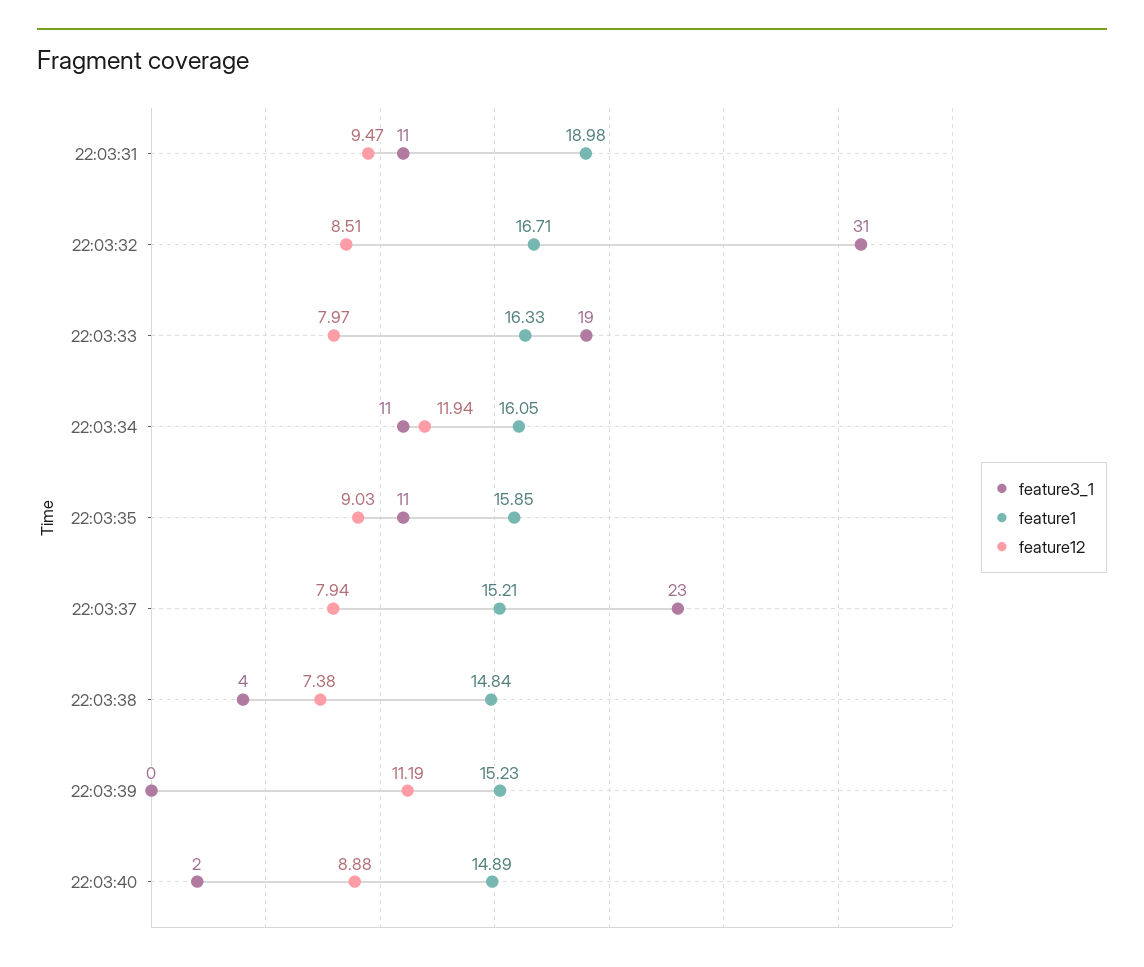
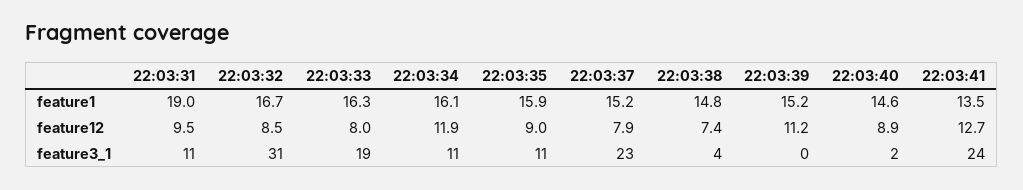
feature1, 22:03:40: 14.89 -> 14.6
feature1, 22:03:41: none -> 13.5
feature12, 22:03:41: none -> 12.7
feature3_1, 22:03:41: none -> 24

